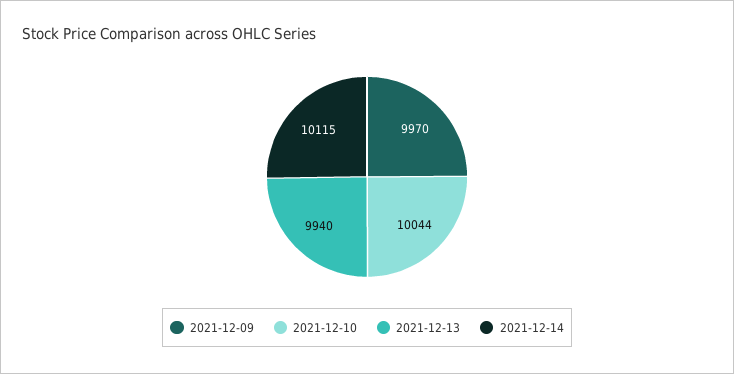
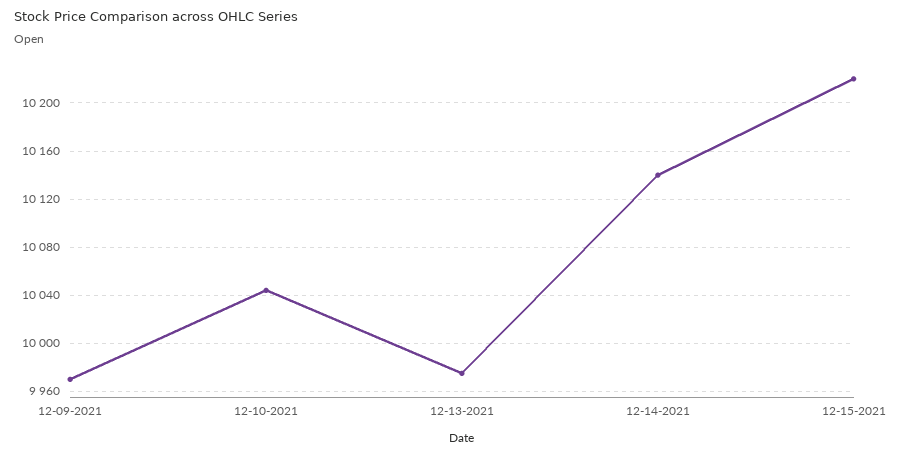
2021-12-13: 9940 -> 9975
2021-12-14: 10115 -> 10140
12-15-2021: none -> 10220

